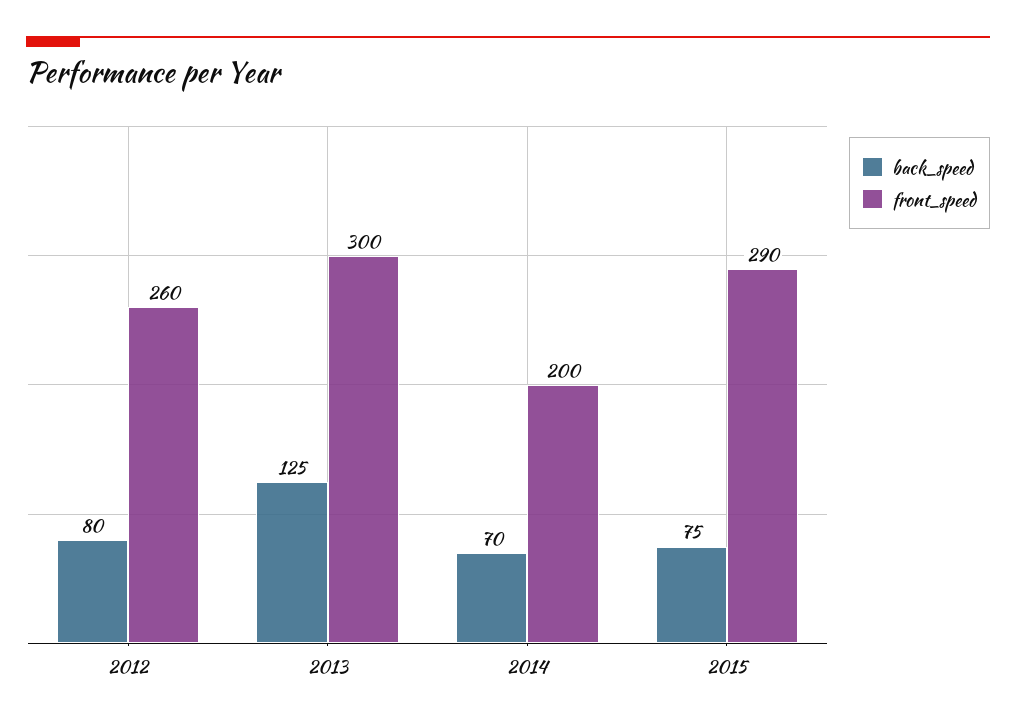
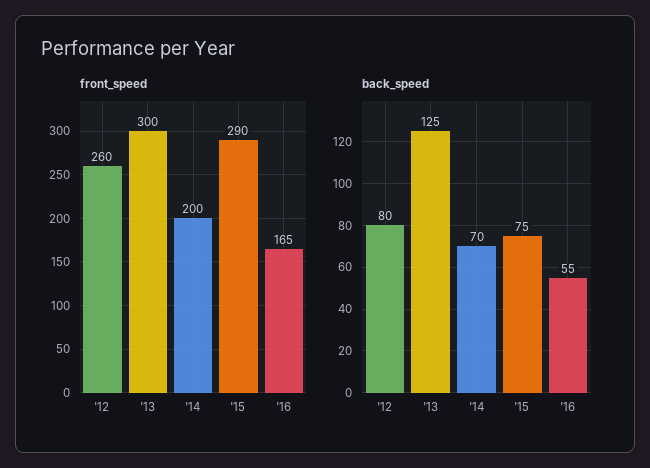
front_speed, '16: none -> 165
back_speed, '16: none -> 55

